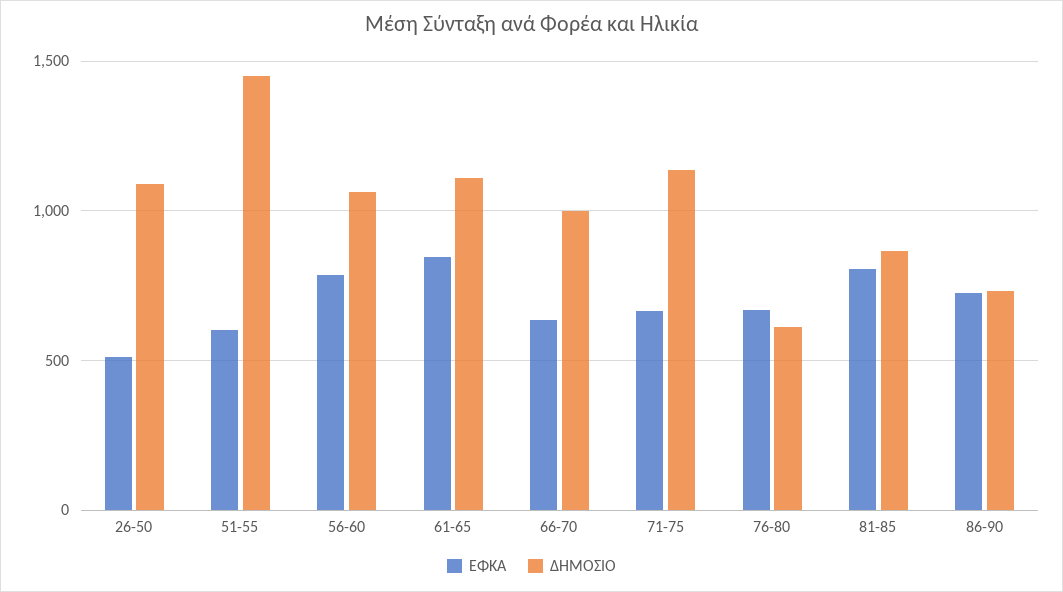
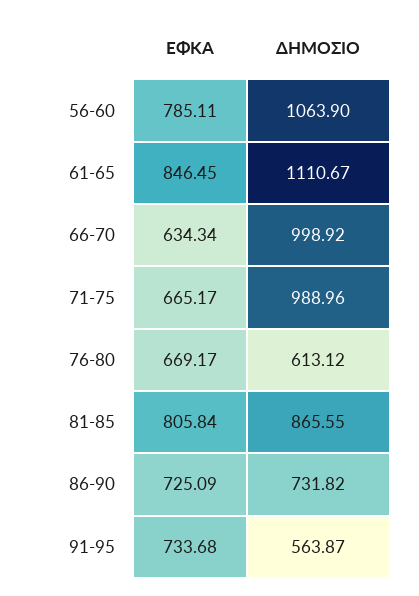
ΕΦΚΑ, 26-50: 500 -> none
ΔΗΜΟΣΙΟ, 26-50: 1100 -> none
ΕΦΚΑ, 51-55: 600 -> none
ΔΗΜΟΣΙΟ, 51-55: 1450 -> none
ΔΗΜΟΣΙΟ, 71-75: 1150 -> 988.96
ΕΦΚΑ, 91-95: none -> 733.68
ΔΗΜΟΣΙΟ, 91-95: none -> 563.87

